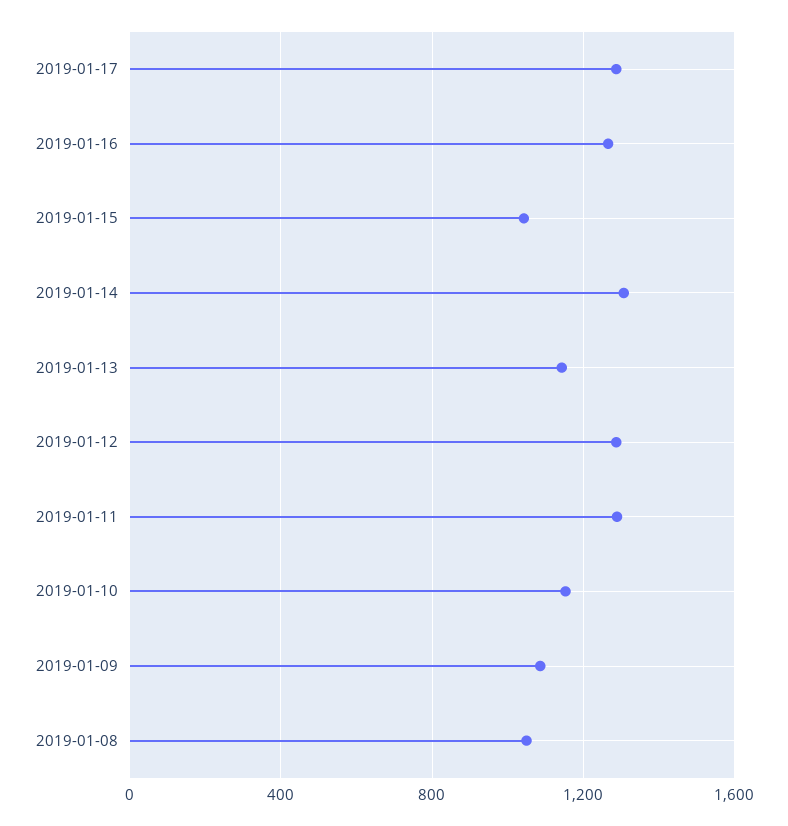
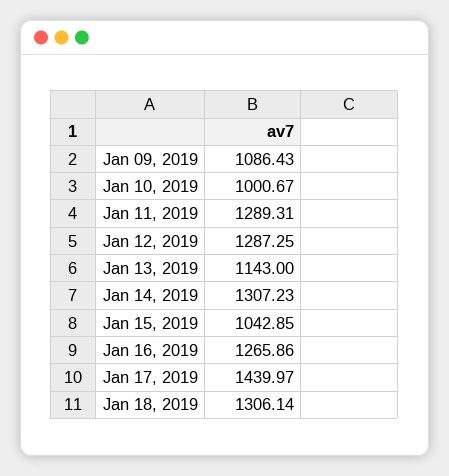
2019-01-17: 1300 -> 1439.97
2019-01-10: 1150 -> 1000.67
2019-01-08: 1050 -> none
Jan 18, 2019: none -> 1306.14

